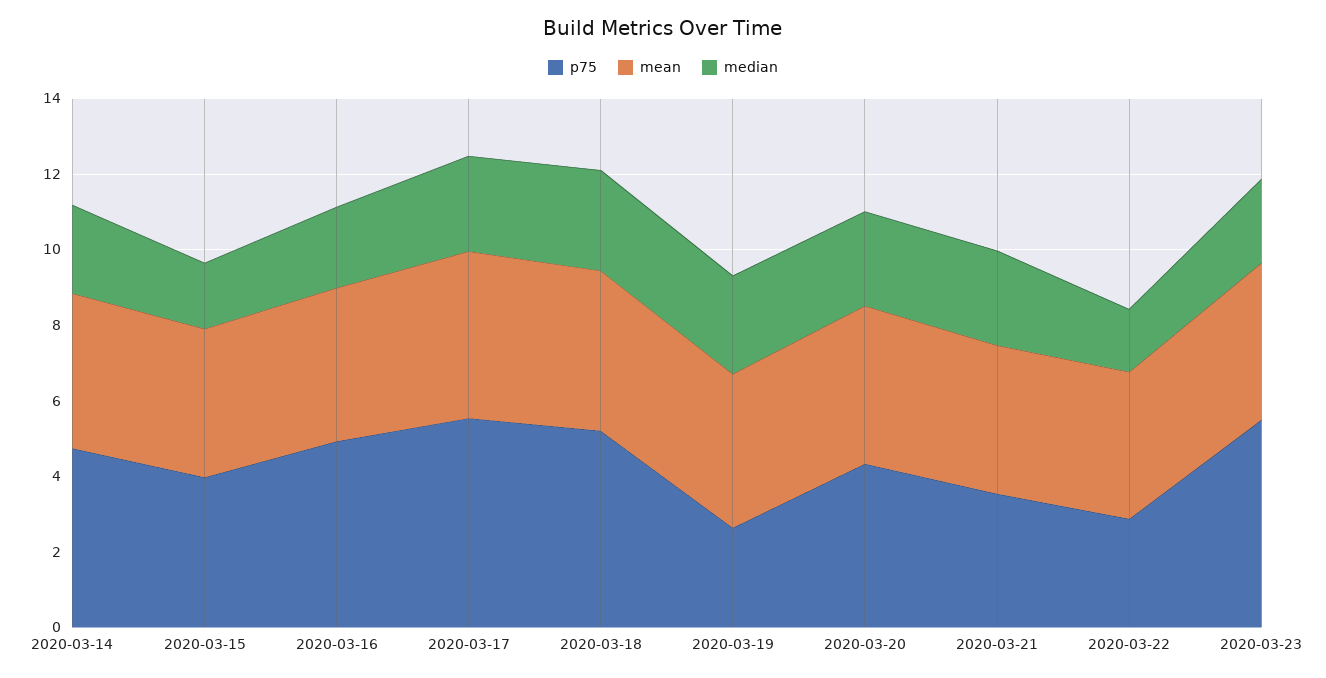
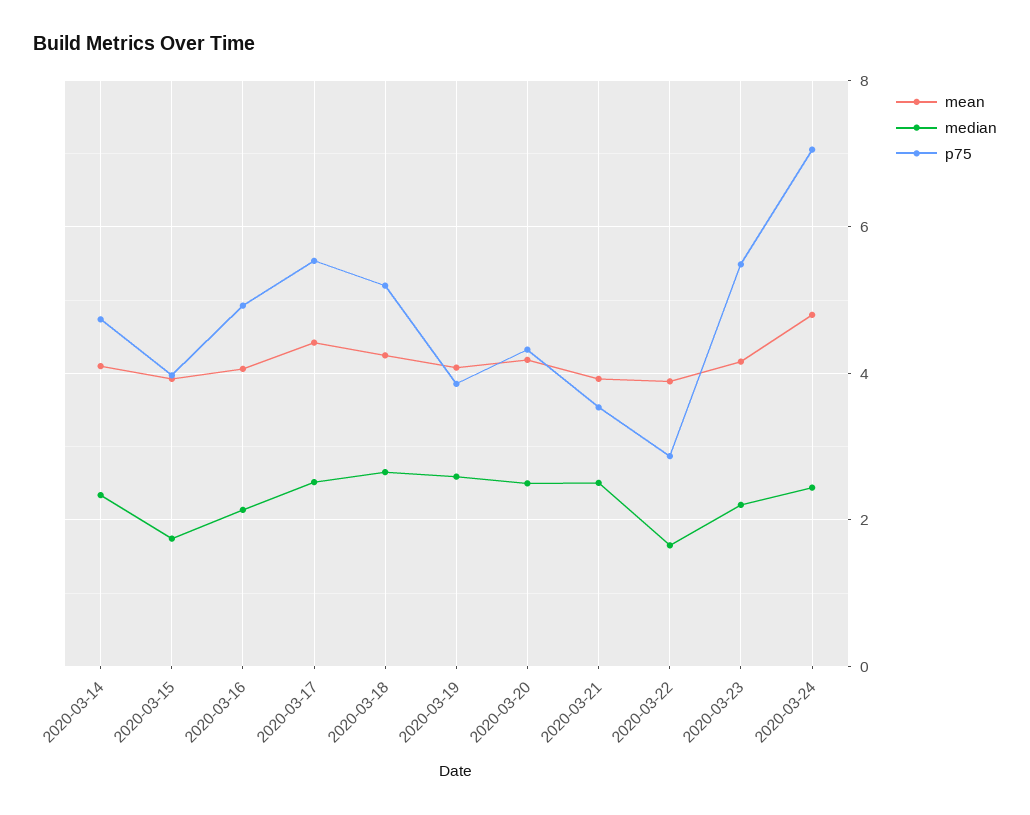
p75, 2020-03-19: 2.5 -> 3.8
mean, 2020-03-24: none -> 4.8
median, 2020-03-24: none -> 2.4
p75, 2020-03-24: none -> 7

